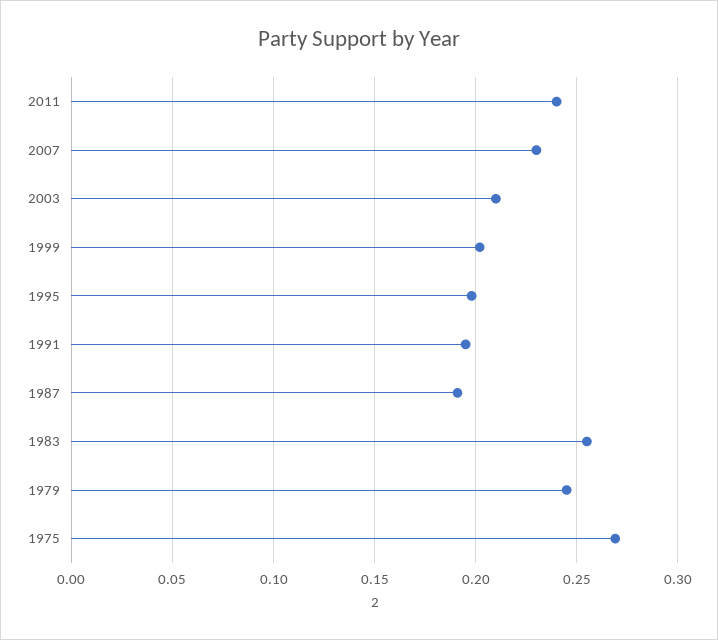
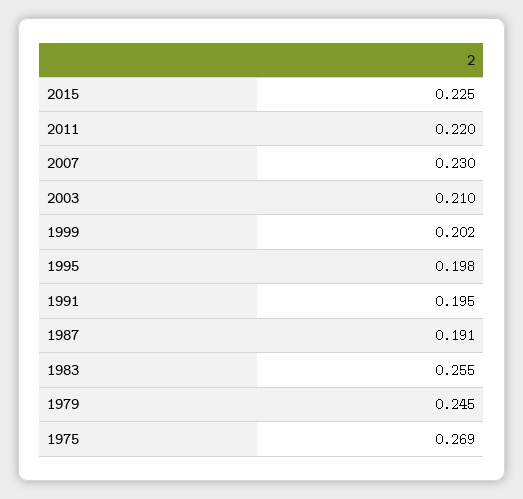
2011: 0.24 -> 0.22
2015: none -> 0.225

